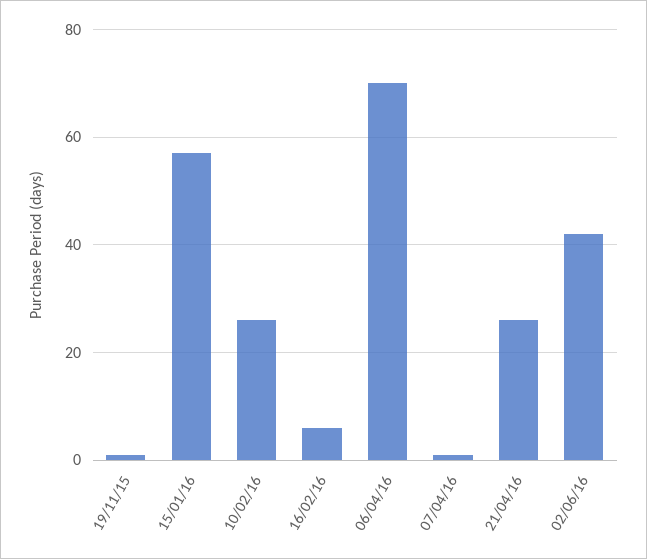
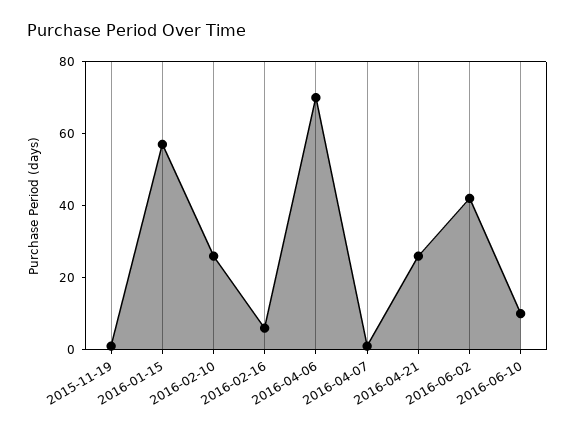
2016-06-10: none -> 10

